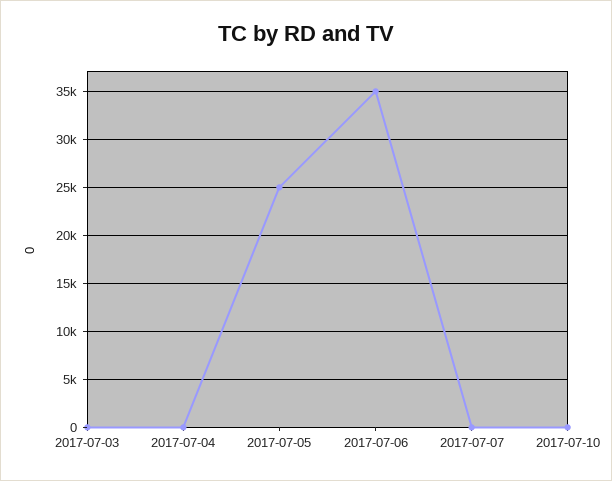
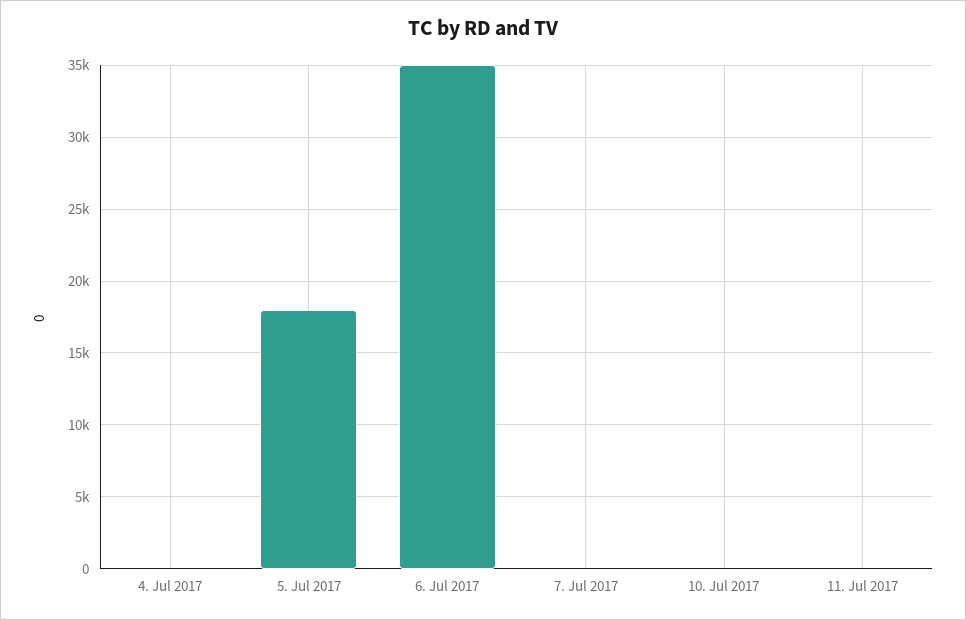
2017-07-03: 0 -> none
2017-07-05: 25000 -> 18000
11. Jul 2017: none -> 0

